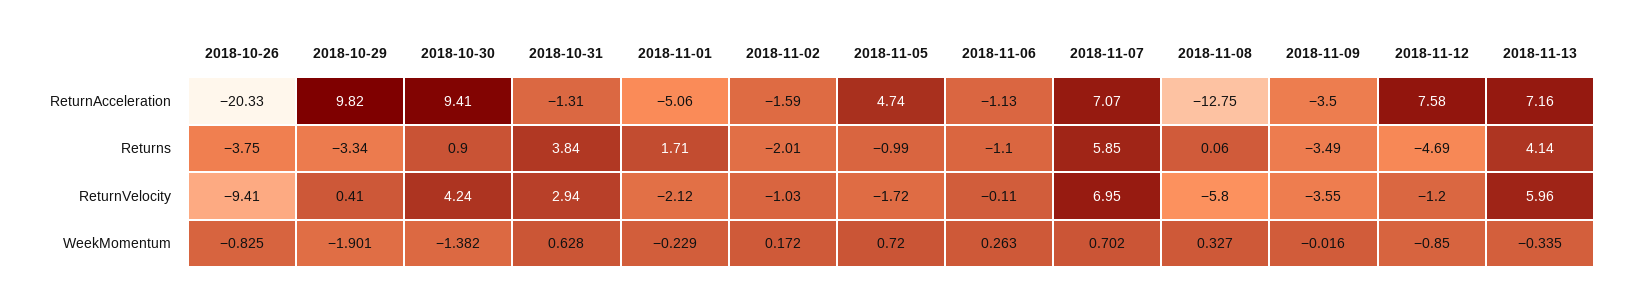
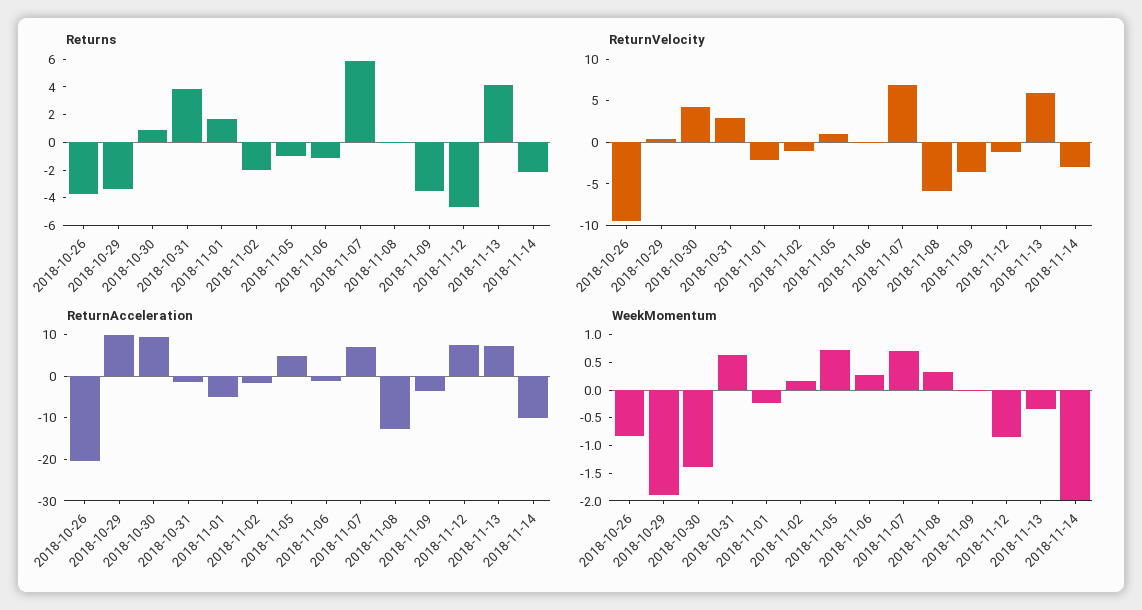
ReturnVelocity, 2018-11-05: -1.72 -> 1
Returns, 2018-11-14: none -> -2
ReturnVelocity, 2018-11-14: none -> -3
ReturnAcceleration, 2018-11-14: none -> -10
WeekMomentum, 2018-11-14: none -> -2

